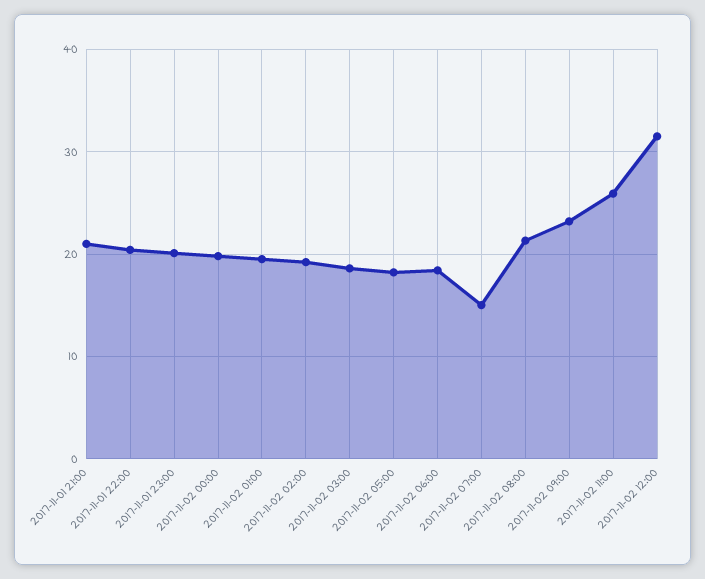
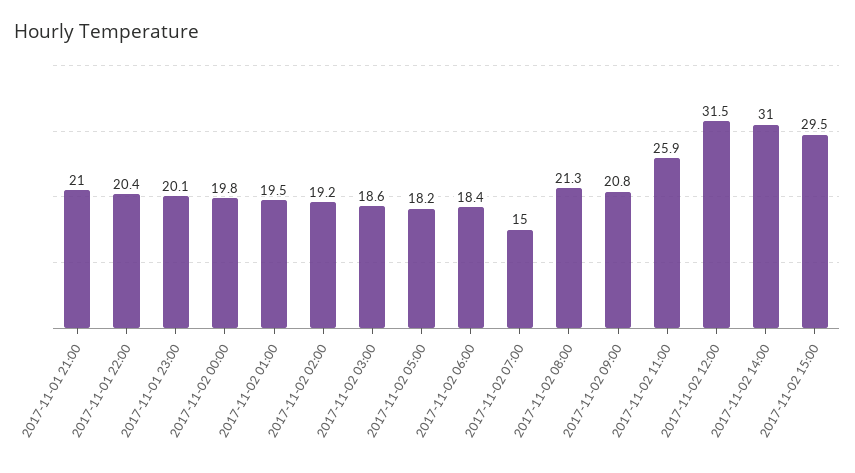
2017-11-02 09:00: 23 -> 20.8
2017-11-02 14:00: none -> 31
2017-11-02 15:00: none -> 29.5

